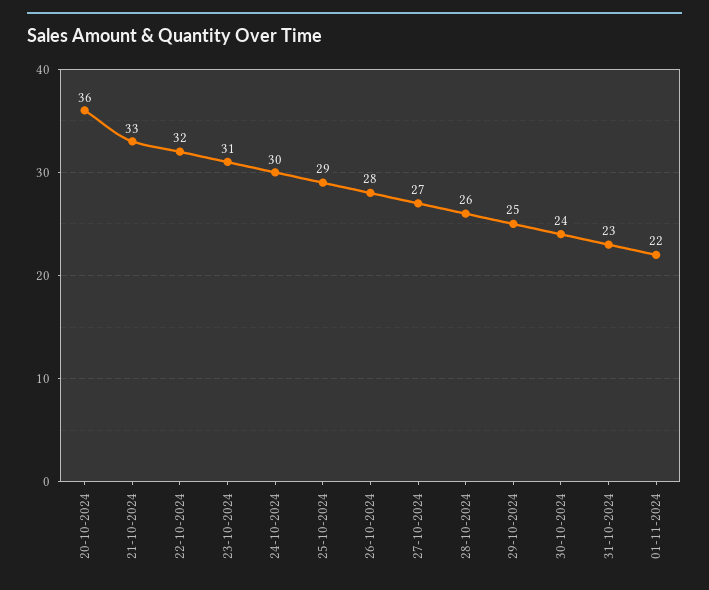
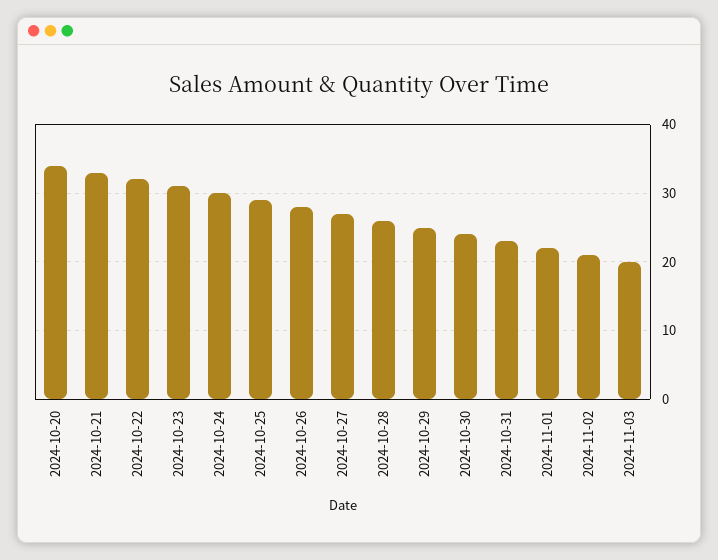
20-10-2024: 36 -> 34
2024-11-02: none -> 21
2024-11-03: none -> 20

